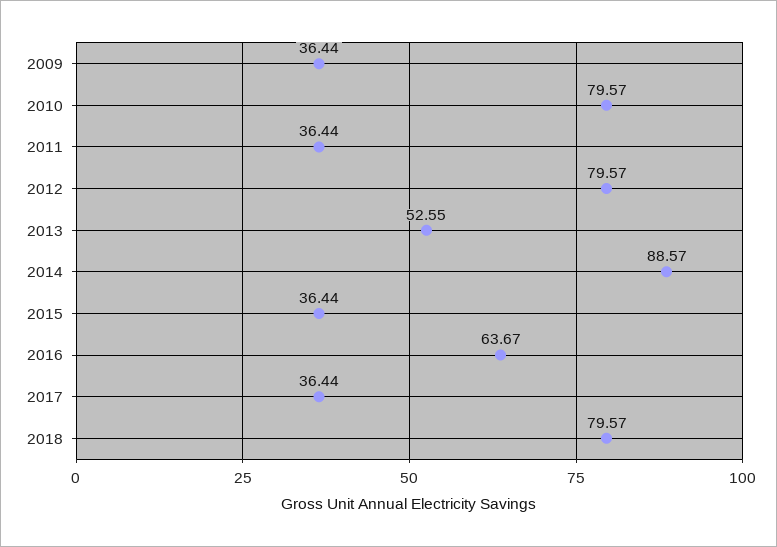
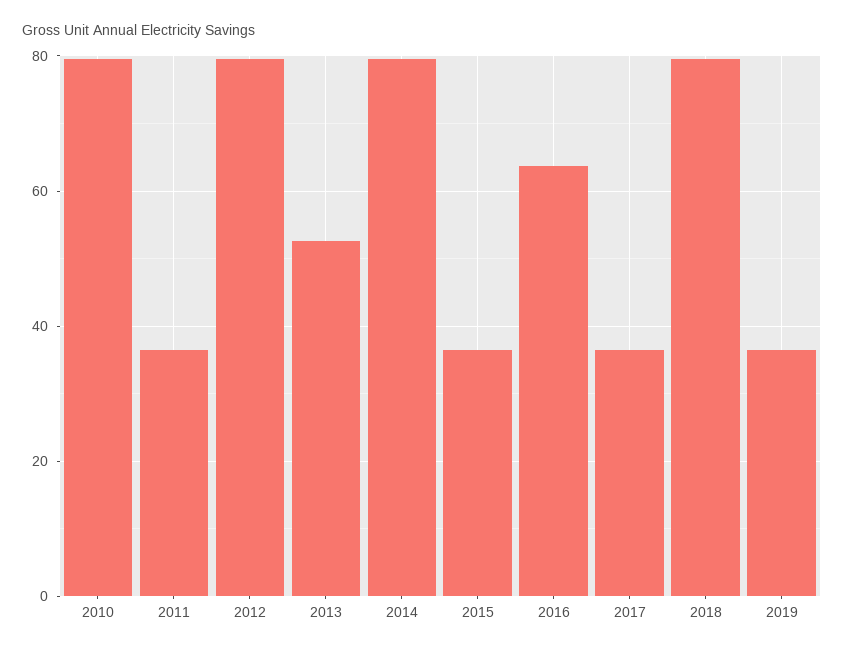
2009: 36.44 -> none
2014: 88.57 -> 80
2019: none -> 36

